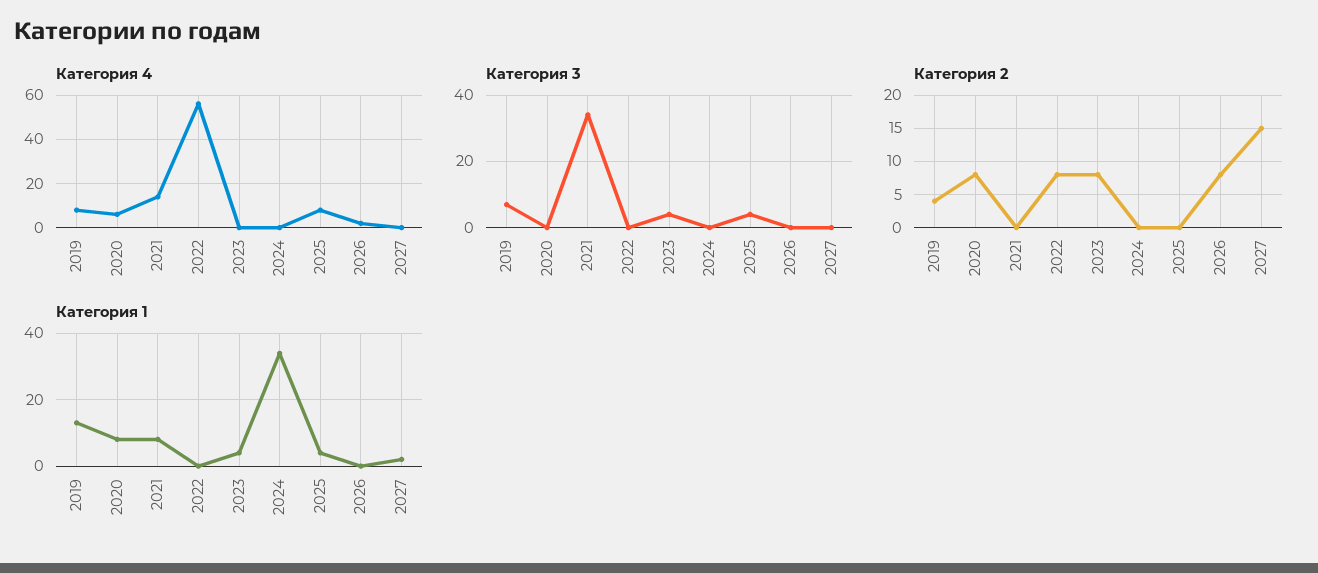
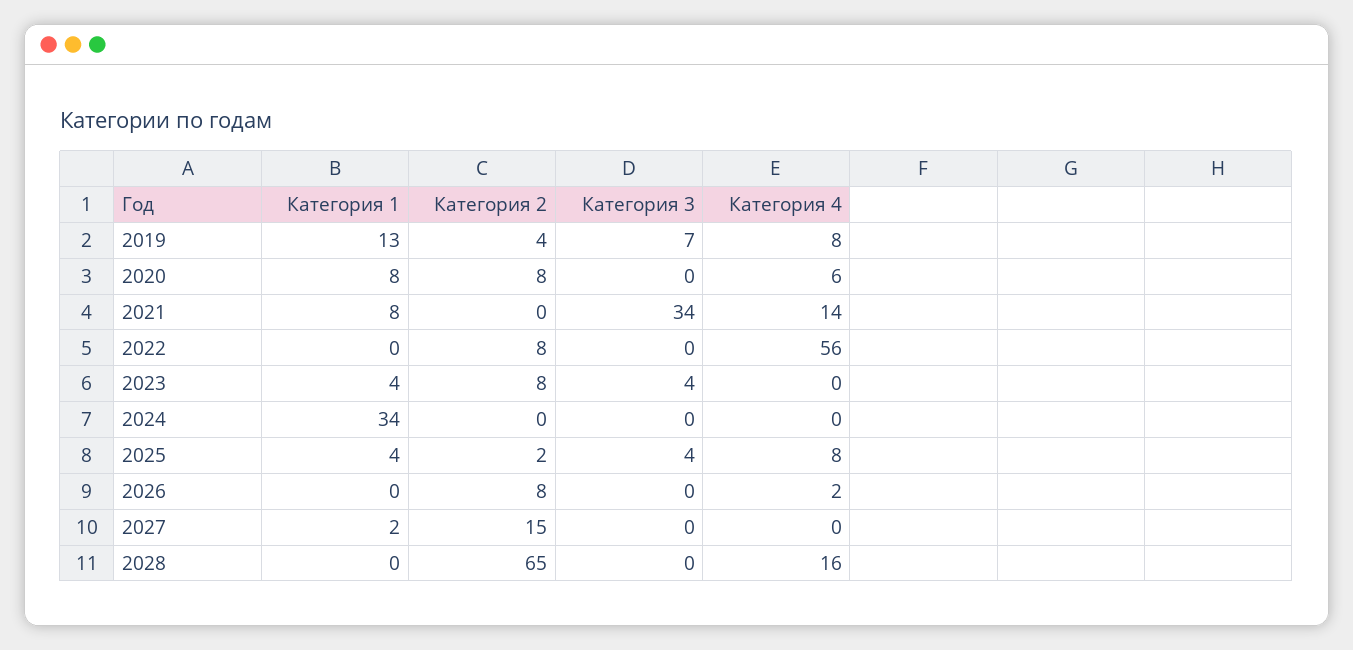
Категория 2, 2025: 0 -> 2
Категория 1, 2028: none -> 0
Категория 2, 2028: none -> 65
Категория 3, 2028: none -> 0
Категория 4, 2028: none -> 16

